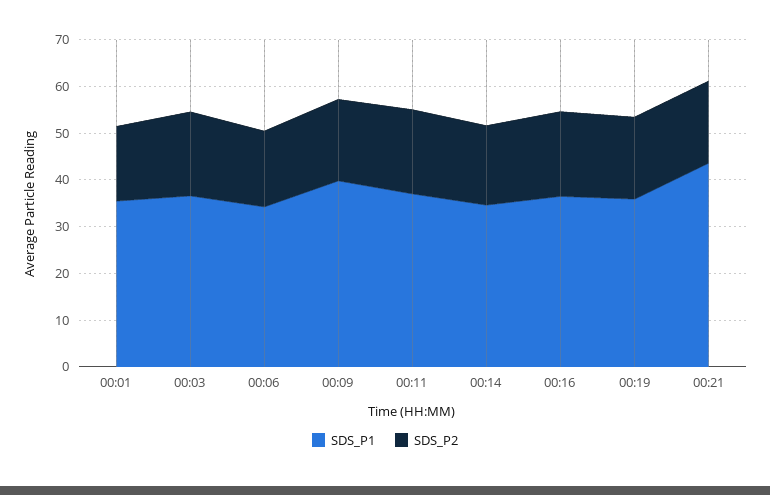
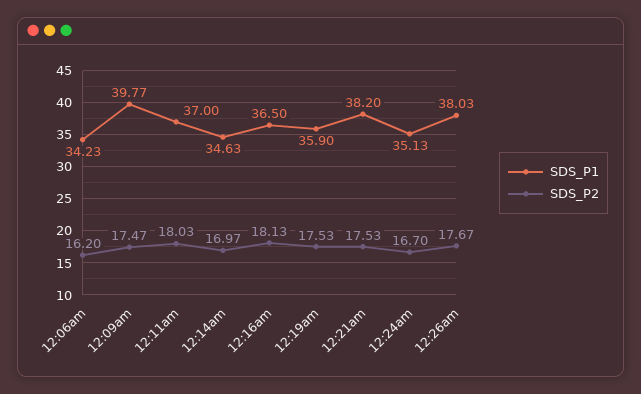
SDS_P1, 00:01: 36 -> none
SDS_P2, 00:01: 16 -> none
SDS_P1, 00:03: 36 -> none
SDS_P2, 00:03: 18 -> none
SDS_P1, 00:21: 44 -> 38.2
SDS_P1, 12:24am: none -> 35.13
SDS_P2, 12:24am: none -> 16.7
SDS_P1, 12:26am: none -> 38.03
SDS_P2, 12:26am: none -> 17.67

